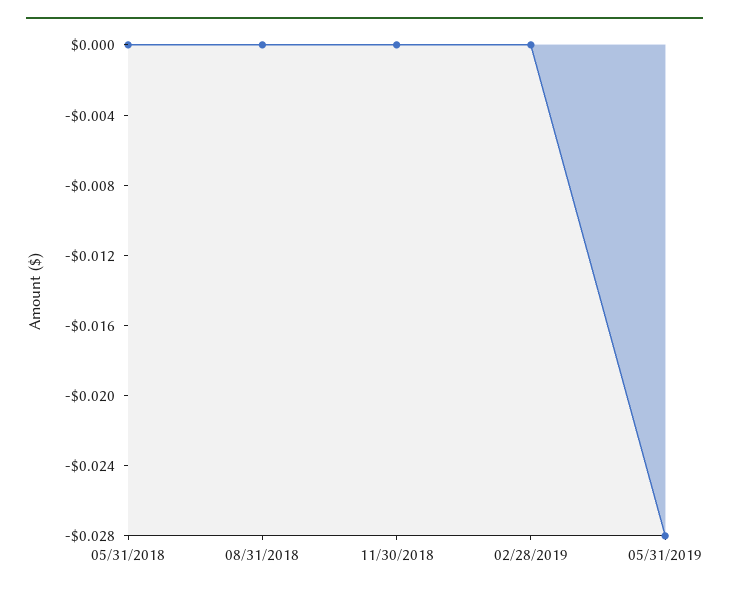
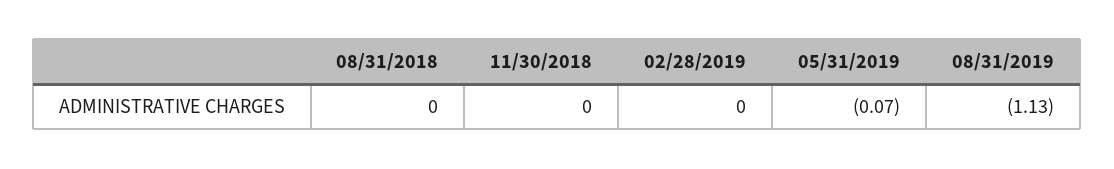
05/31/2018: 0 -> none
05/31/2019: -0.028 -> -0.07
08/31/2019: none -> -1.13

